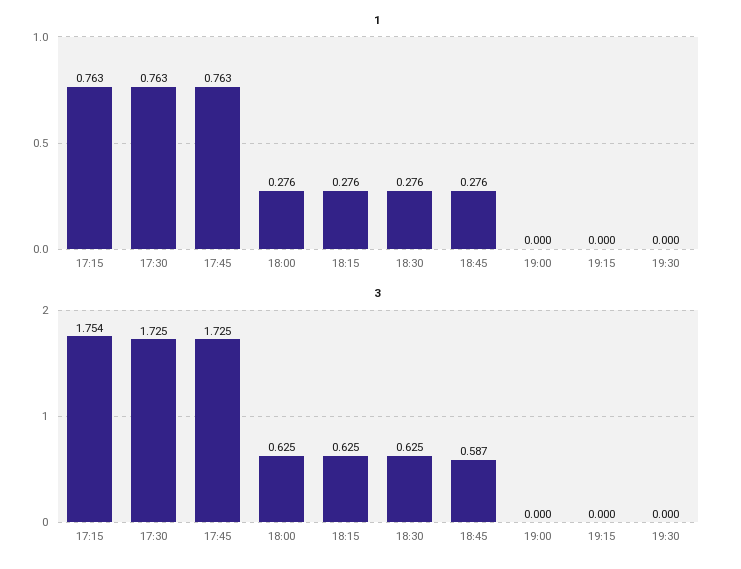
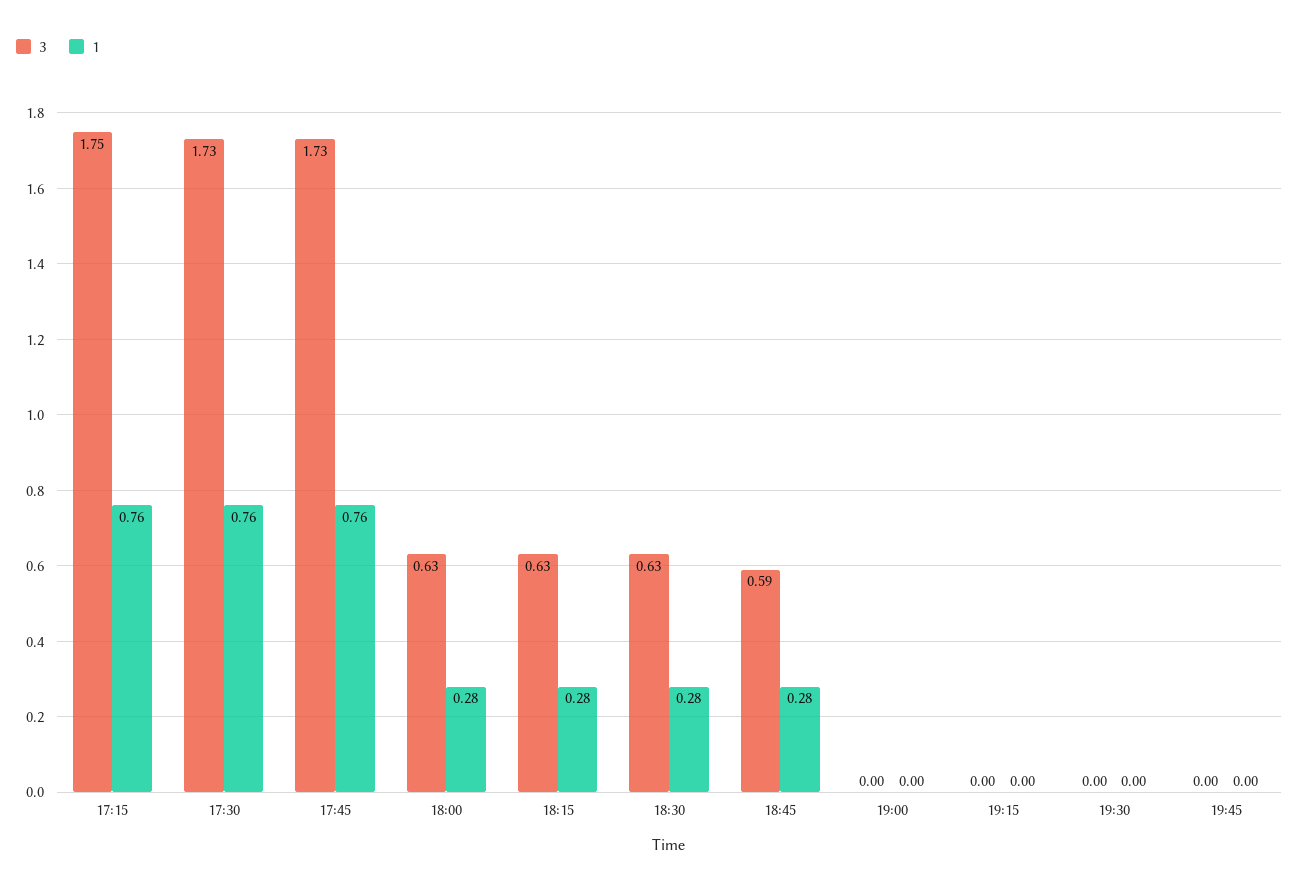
3, 19:45: none -> 0
1, 19:45: none -> 0

